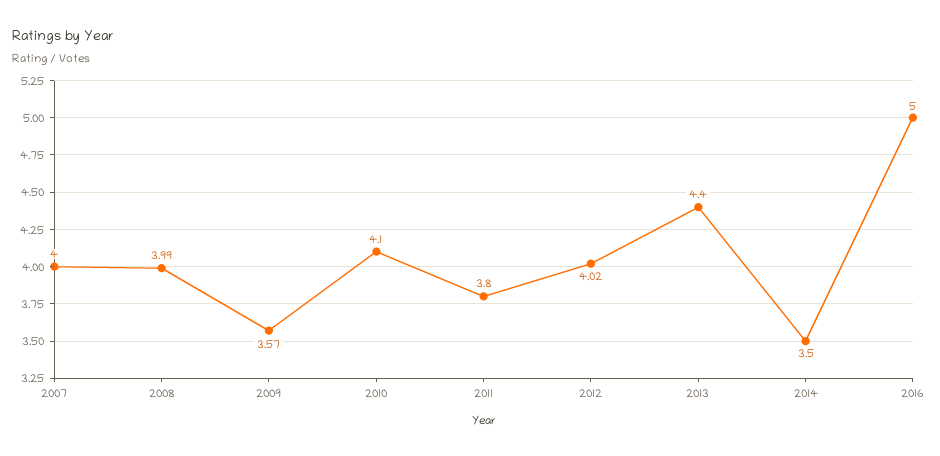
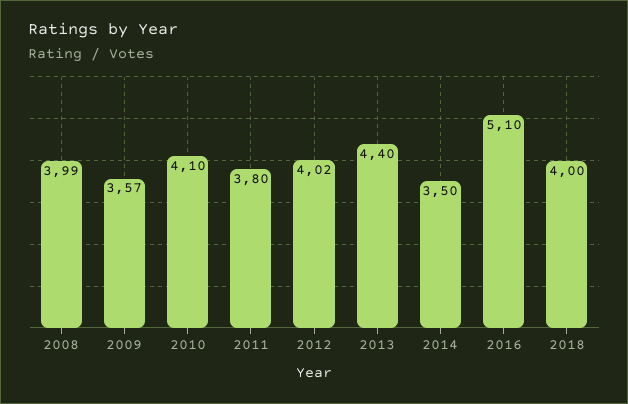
2007: 4 -> none
2016: 5 -> 5.1
2018: none -> 4

